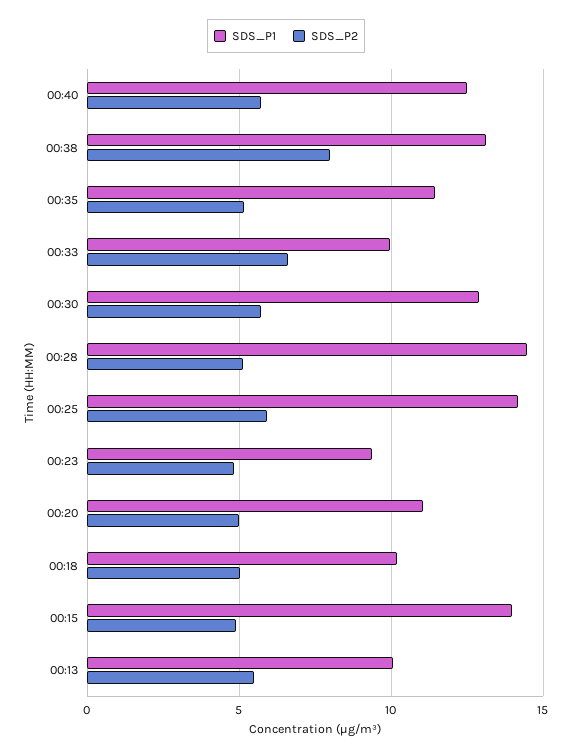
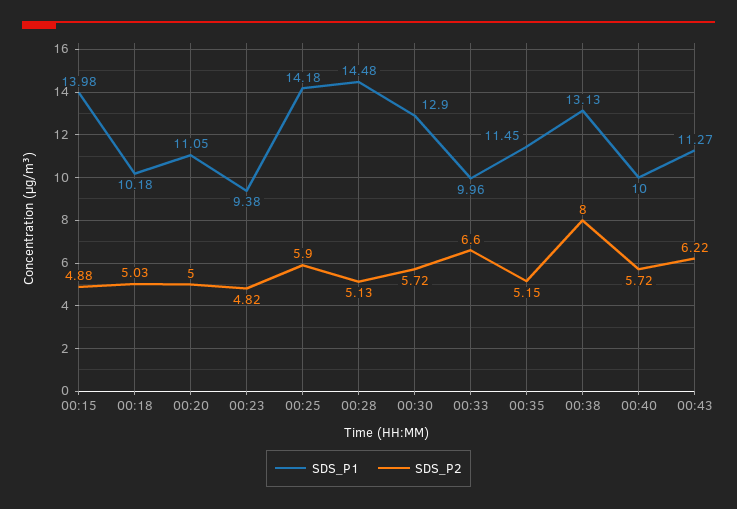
SDS_P1, 00:40: 12.5 -> 10
SDS_P1, 00:13: 10 -> none
SDS_P2, 00:13: 5.5 -> none
SDS_P1, 00:43: none -> 11.27
SDS_P2, 00:43: none -> 6.22

